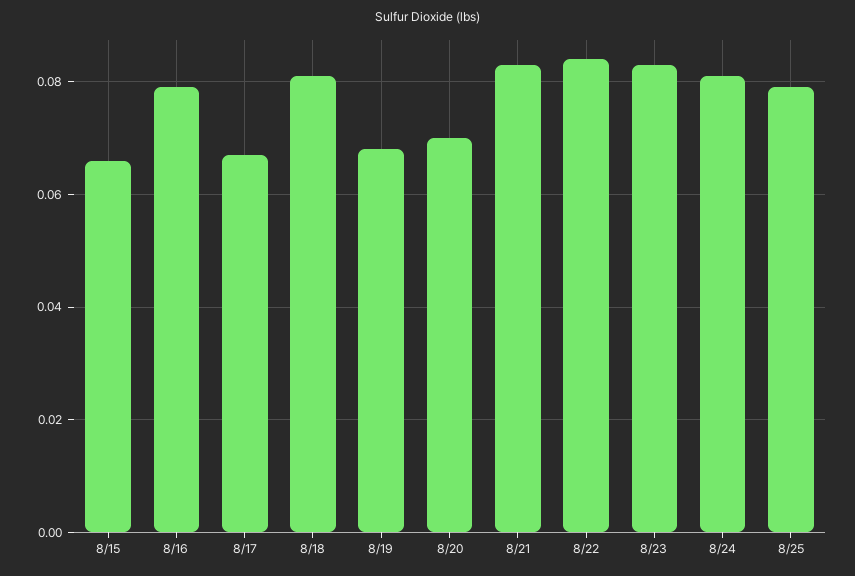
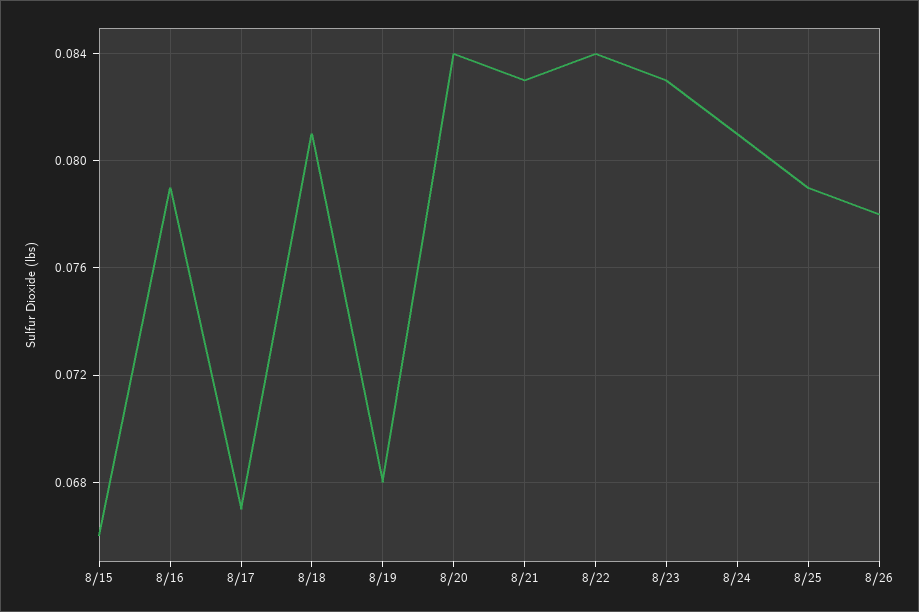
8/20: 0.07 -> 0.084
8/26: none -> 0.078

